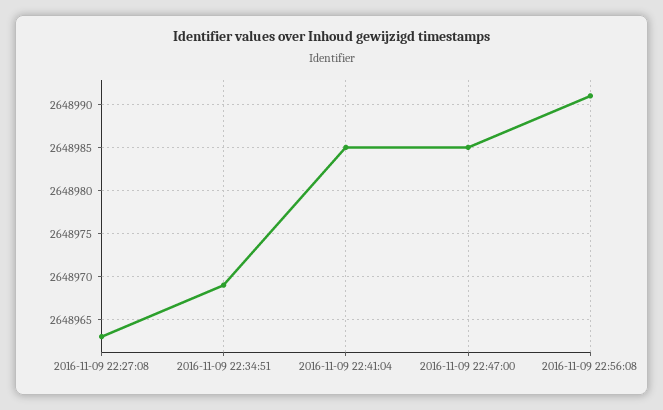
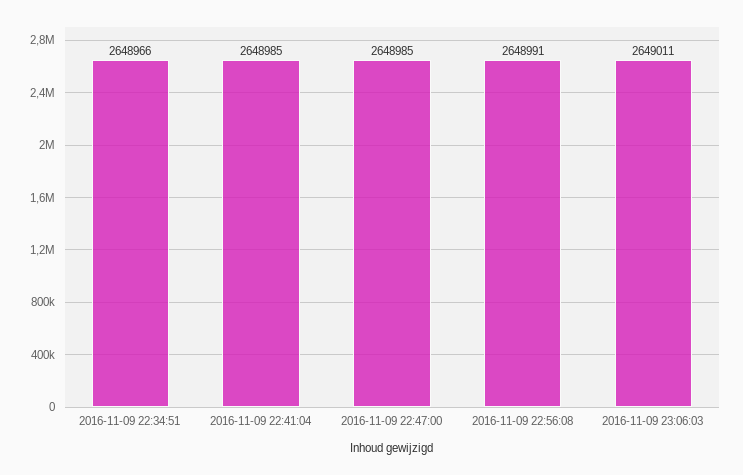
2016-11-09 22:27:08: 2648963 -> none
2016-11-09 22:34:51: 2648969 -> 2648966
2016-11-09 23:06:03: none -> 2649011

